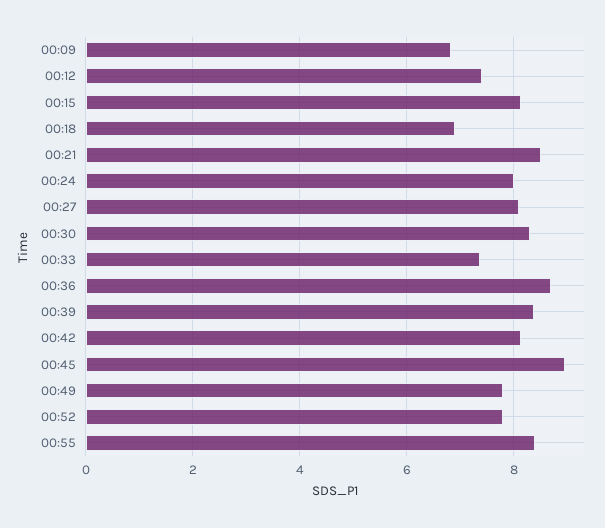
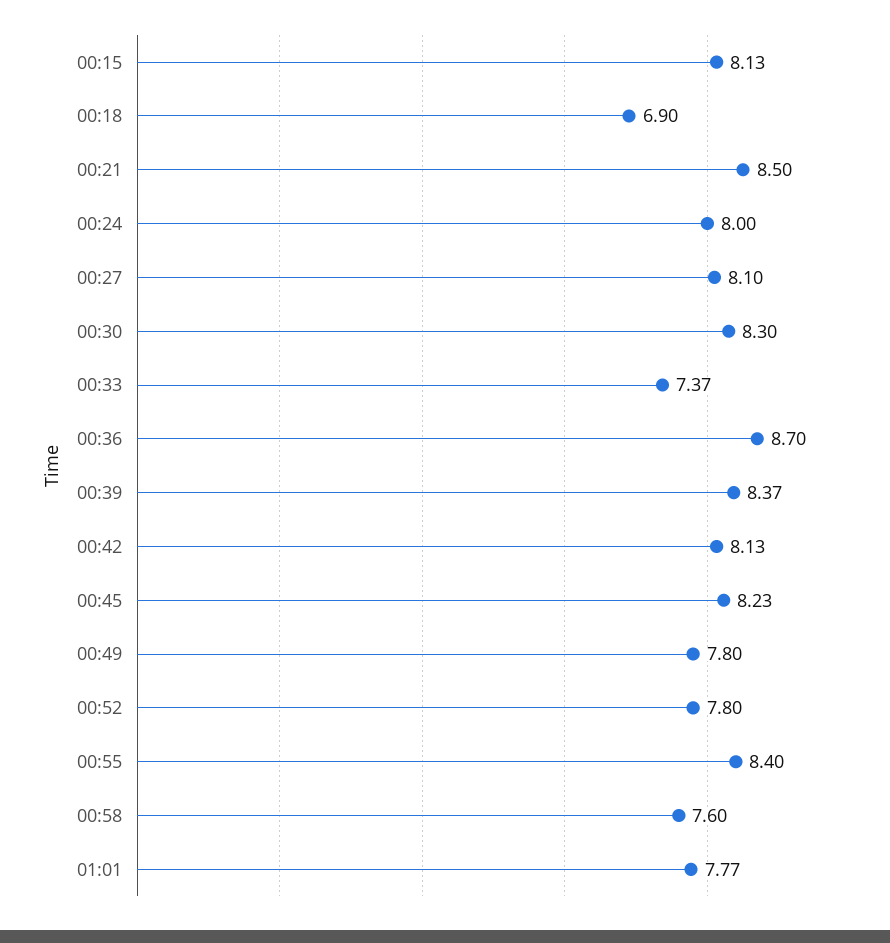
00:09: 6.8 -> none
00:12: 7.4 -> none
00:45: 9 -> 8.23
00:58: none -> 7.6
01:01: none -> 7.77

